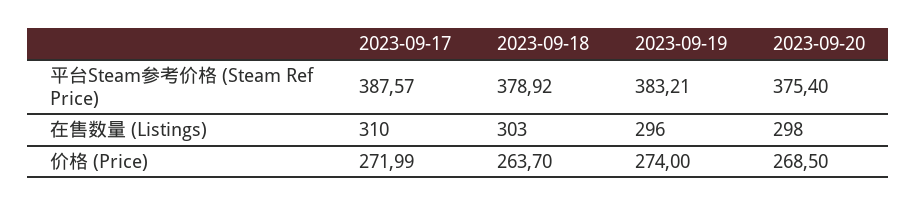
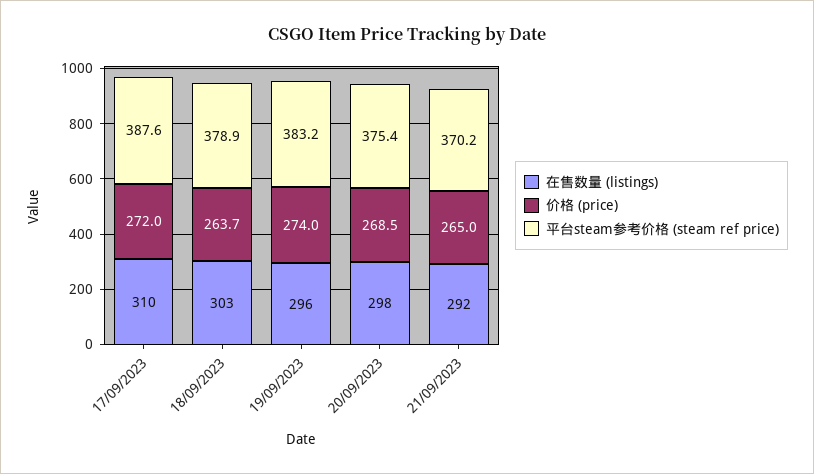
在售数量 (Listings), 21/09/2023: none -> 292
价格 (Price), 21/09/2023: none -> 265
平台Steam参考价格 (Steam Ref Price), 21/09/2023: none -> 370.2

